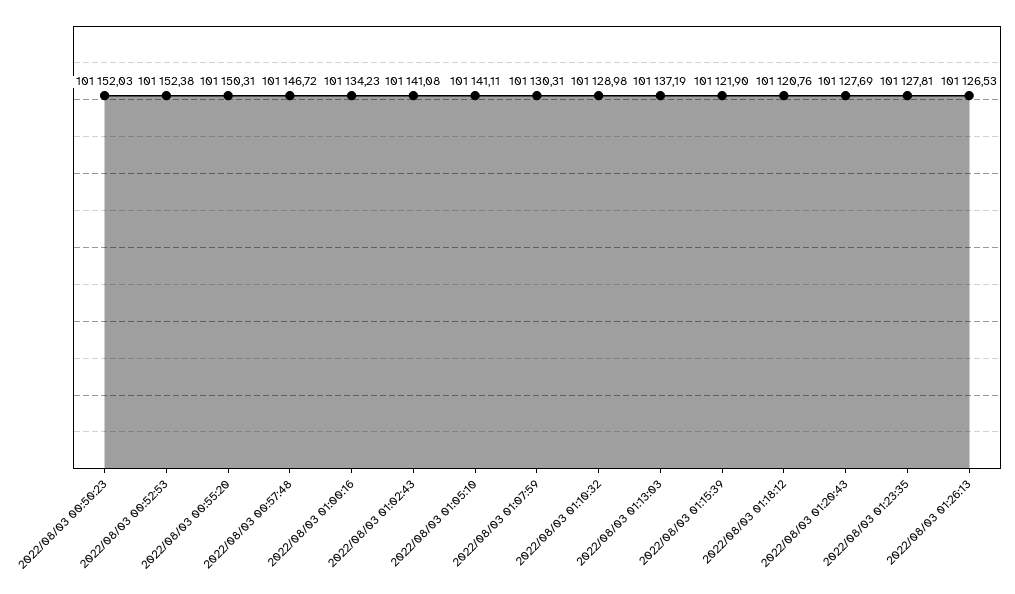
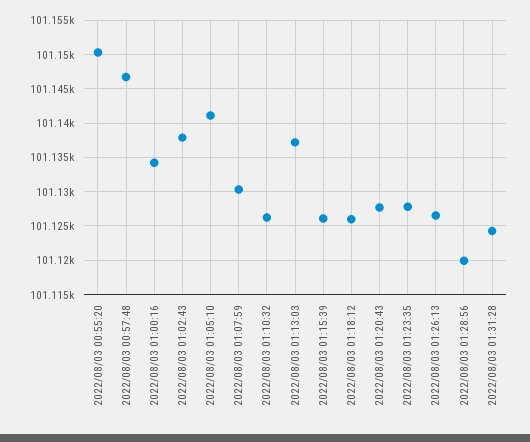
2022/08/03 00:50:23: 101152.03 -> none
2022/08/03 00:52:53: 101152.38 -> none
2022/08/03 01:02:43: 101141.08 -> 101138
2022/08/03 01:10:32: 101128.98 -> 101126
2022/08/03 01:15:39: 101121.9 -> 101126
2022/08/03 01:18:12: 101120.76 -> 101126
2022/08/03 01:28:56: none -> 101120
2022/08/03 01:31:28: none -> 101124

